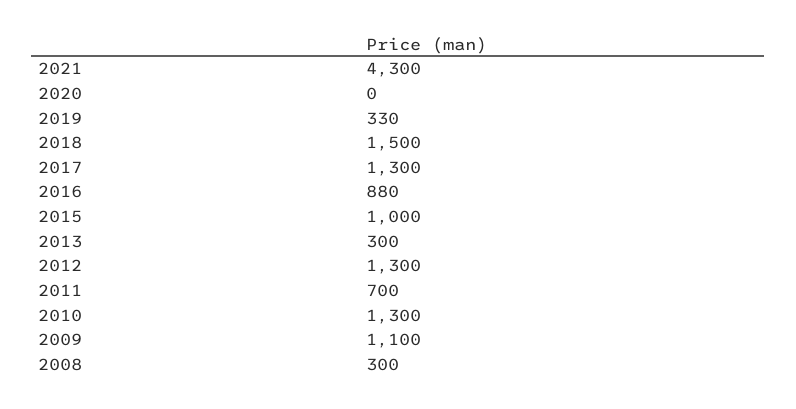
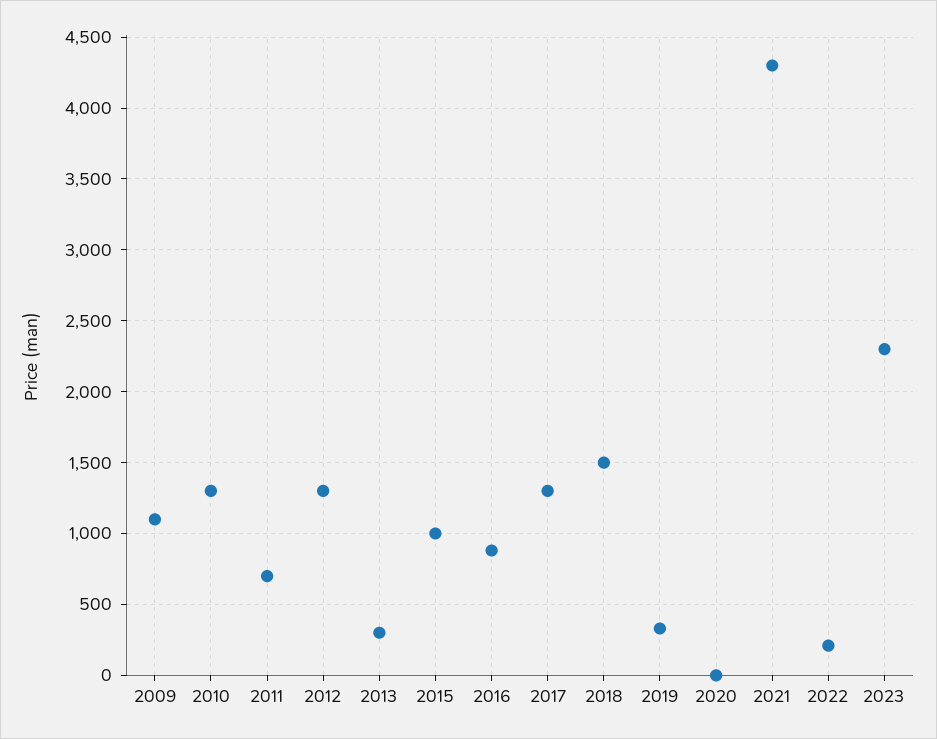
2008: 300 -> none
2022: none -> 200
2023: none -> 2300

